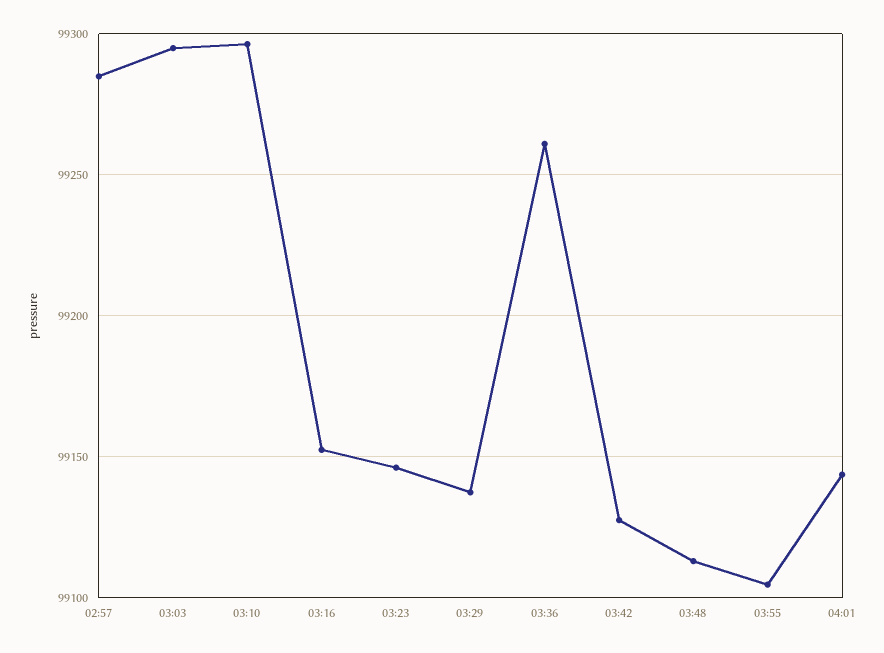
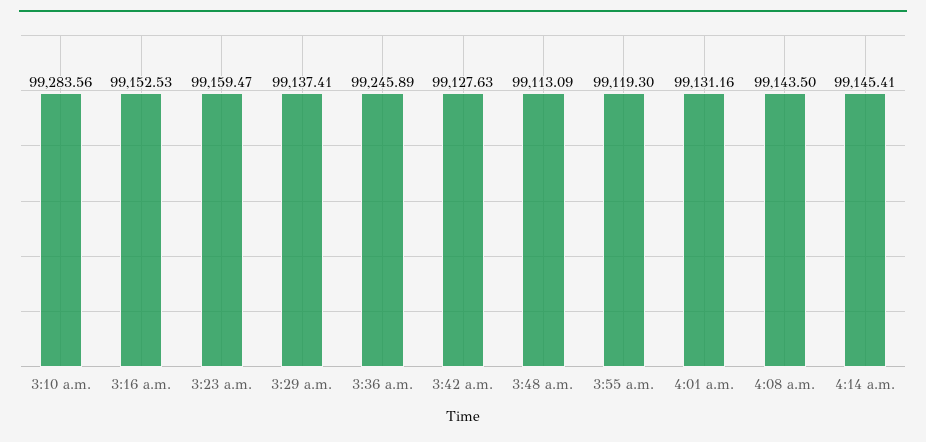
02:57: 99285 -> none
03:03: 99295 -> none
03:10: 99295 -> 99283.56
03:23: 99145 -> 99159.47
03:36: 99260 -> 99245.89
03:55: 99105 -> 99119.3
04:01: 99145 -> 99131.16
4:08 a.m.: none -> 99143.5
4:14 a.m.: none -> 99145.41

